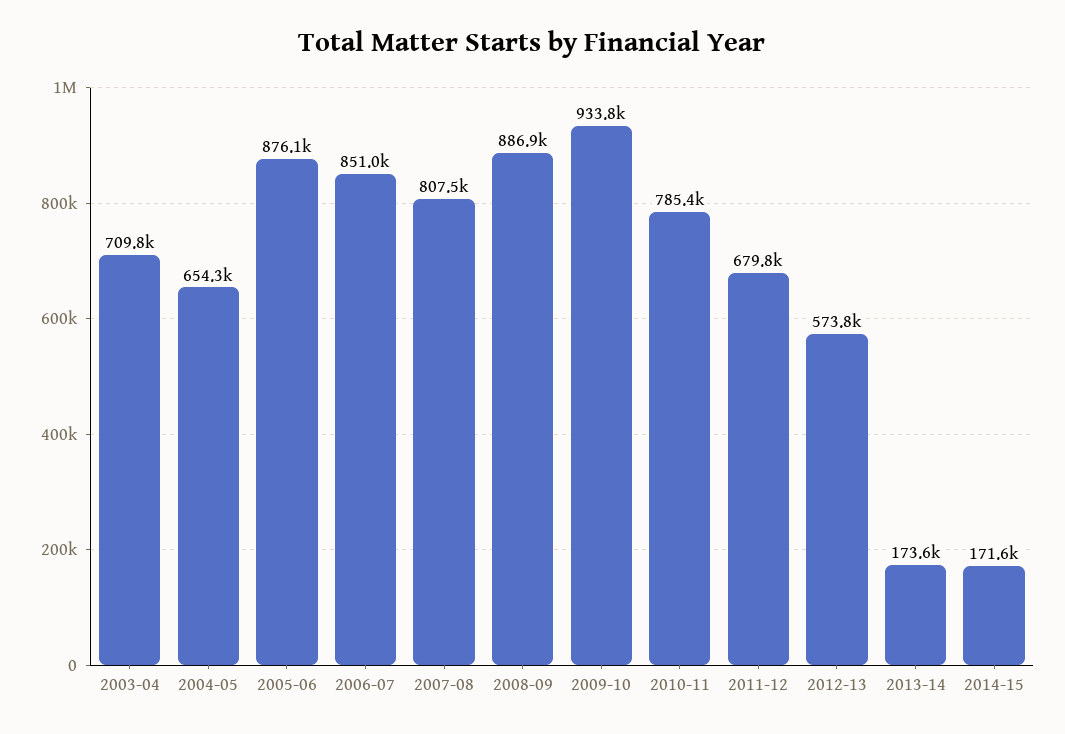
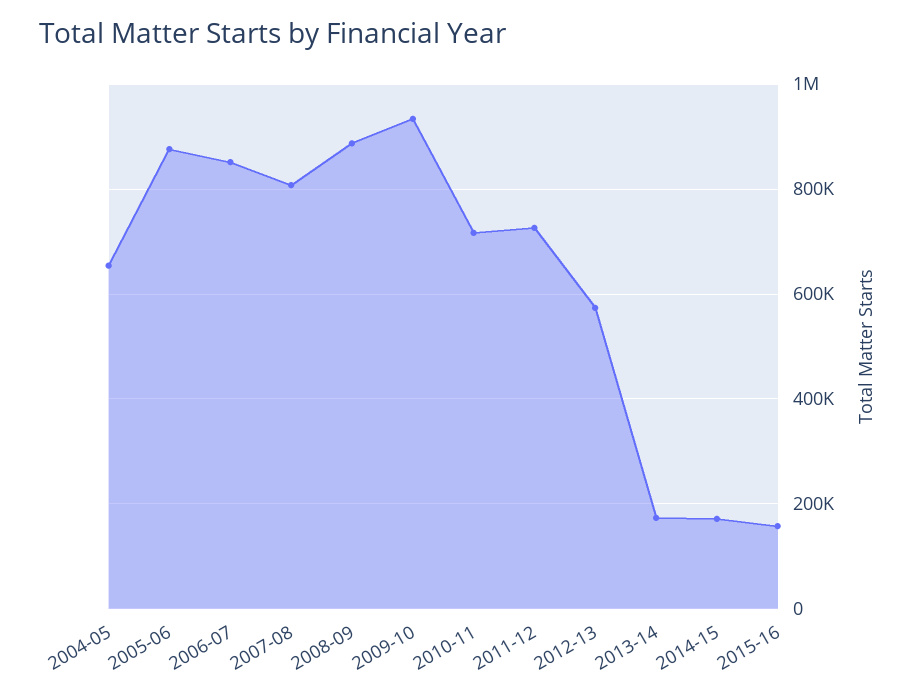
2003-04: 709800 -> none
2010-11: 785400 -> 720000
2011-12: 679800 -> 720000
2015-16: none -> 160000

